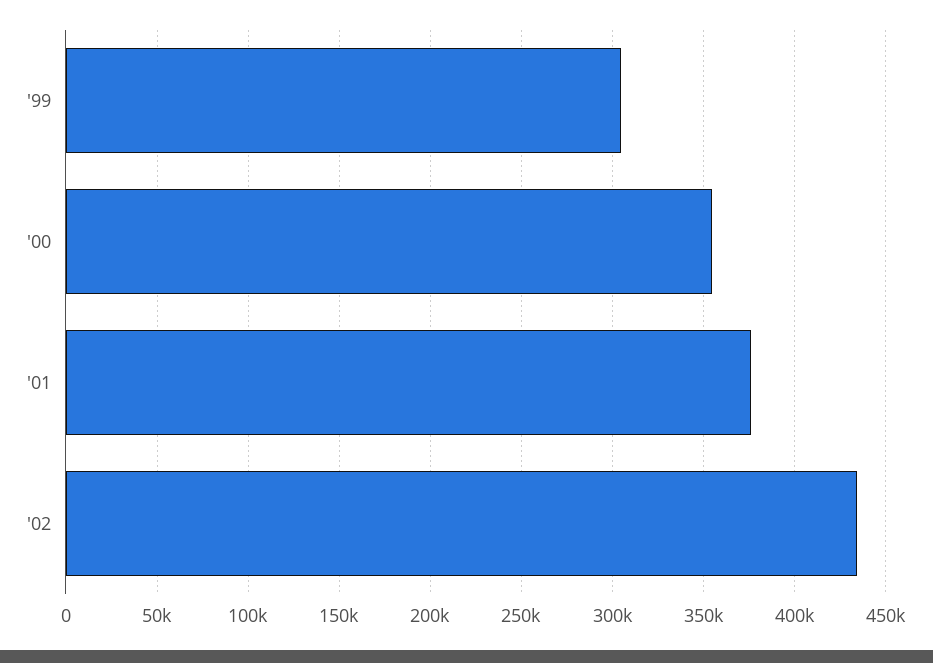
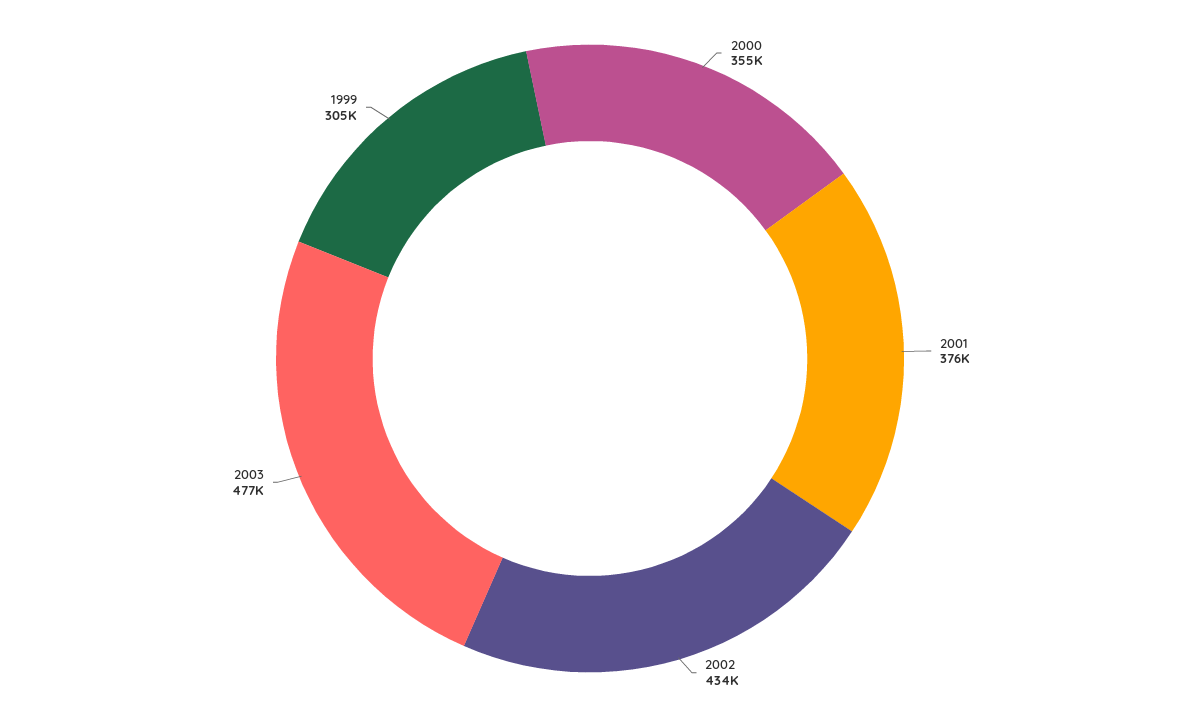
2003: none -> 477000

